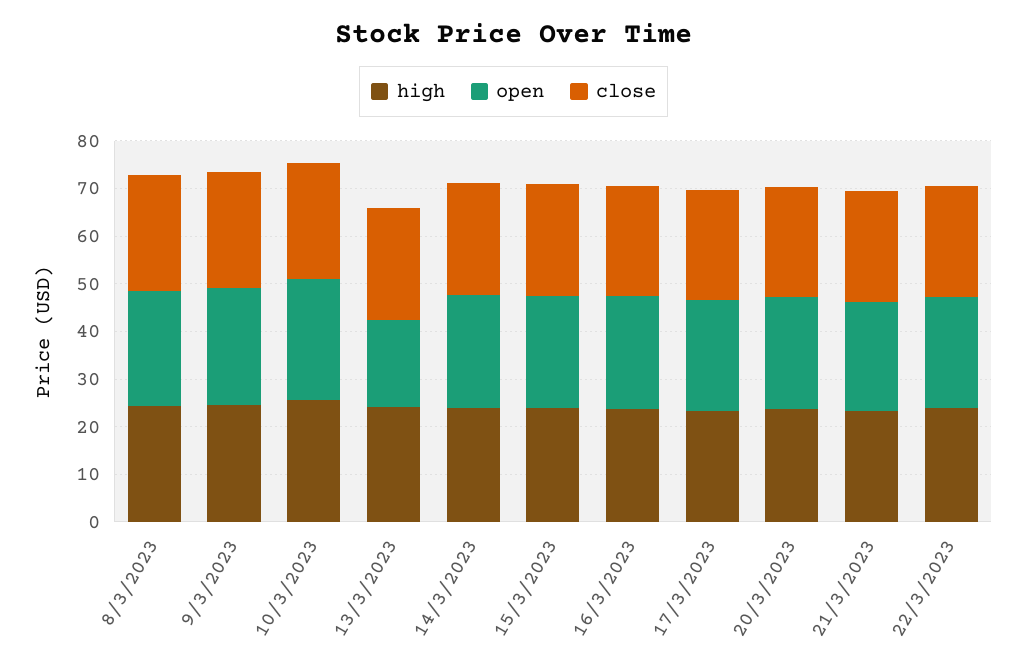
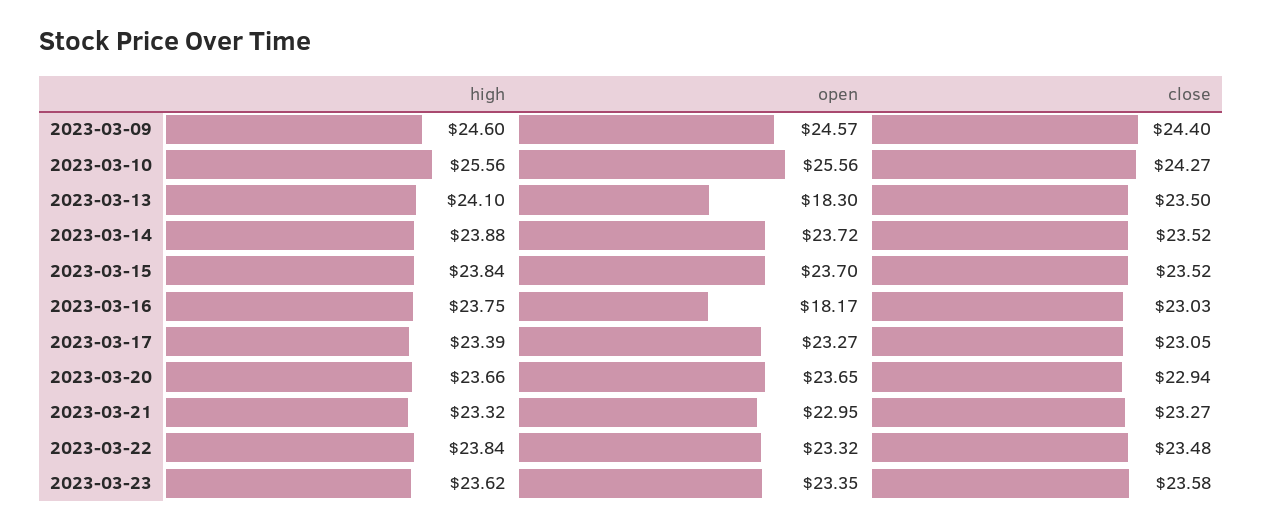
high, 8/3/2023: 24 -> none
open, 8/3/2023: 24 -> none
close, 8/3/2023: 24 -> none
open, 16/3/2023: 24 -> 18.17
high, 2023-03-23: none -> 23.62
open, 2023-03-23: none -> 23.35
close, 2023-03-23: none -> 23.58

